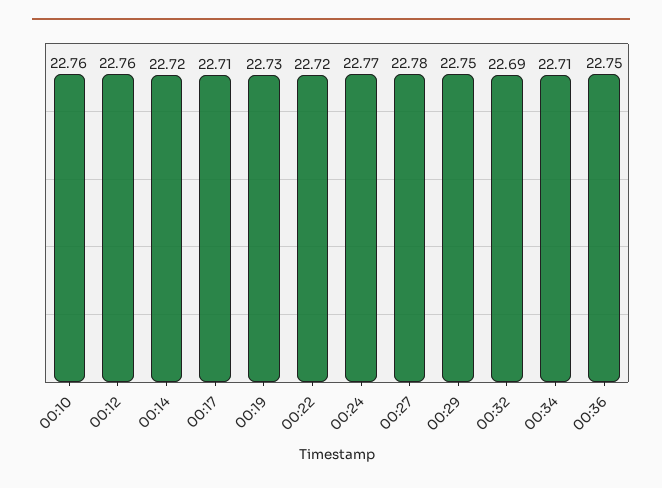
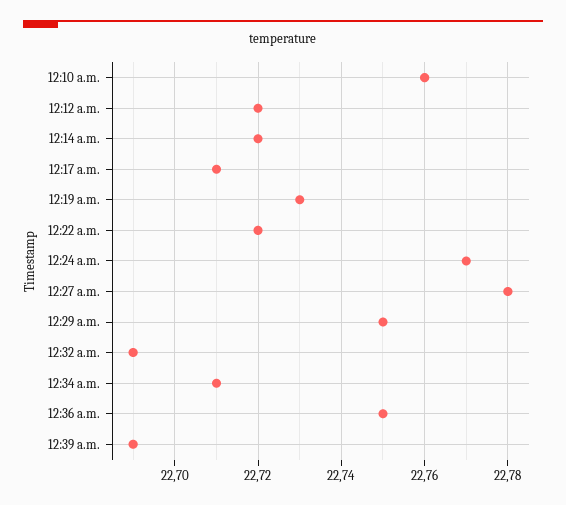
00:12: 22.76 -> 22.72
12:39 a.m.: none -> 22.69

